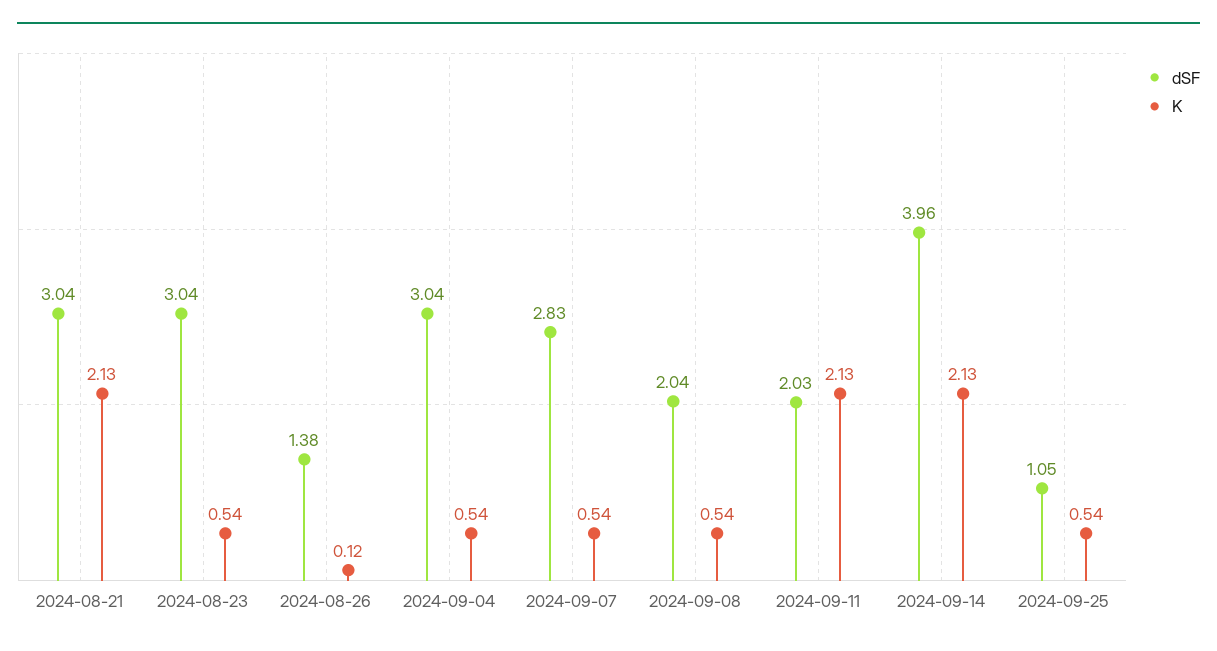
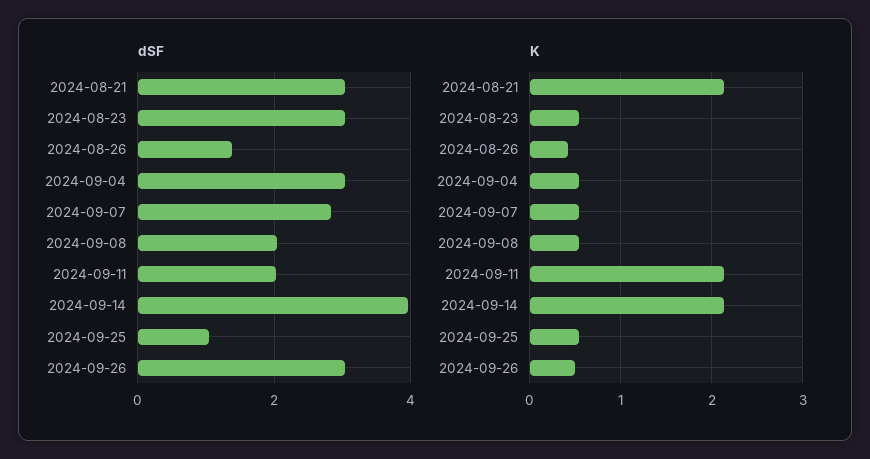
K, 2024-08-26: 0.12 -> 0.4
dSF, 2024-09-26: none -> 3
K, 2024-09-26: none -> 0.5

